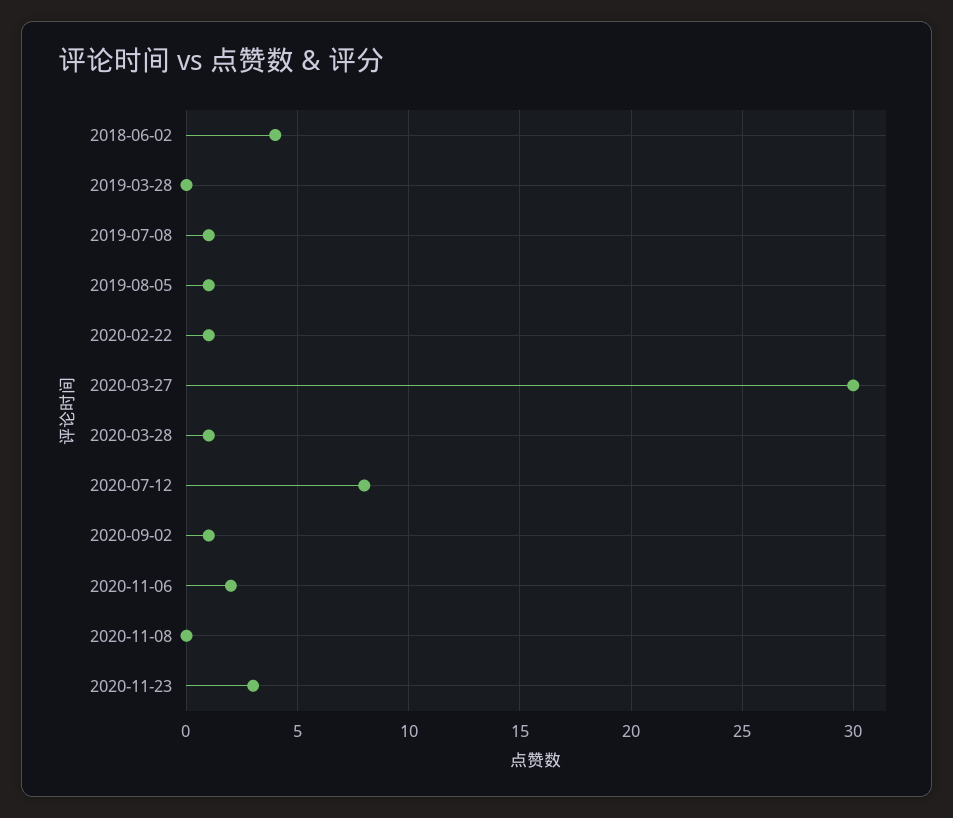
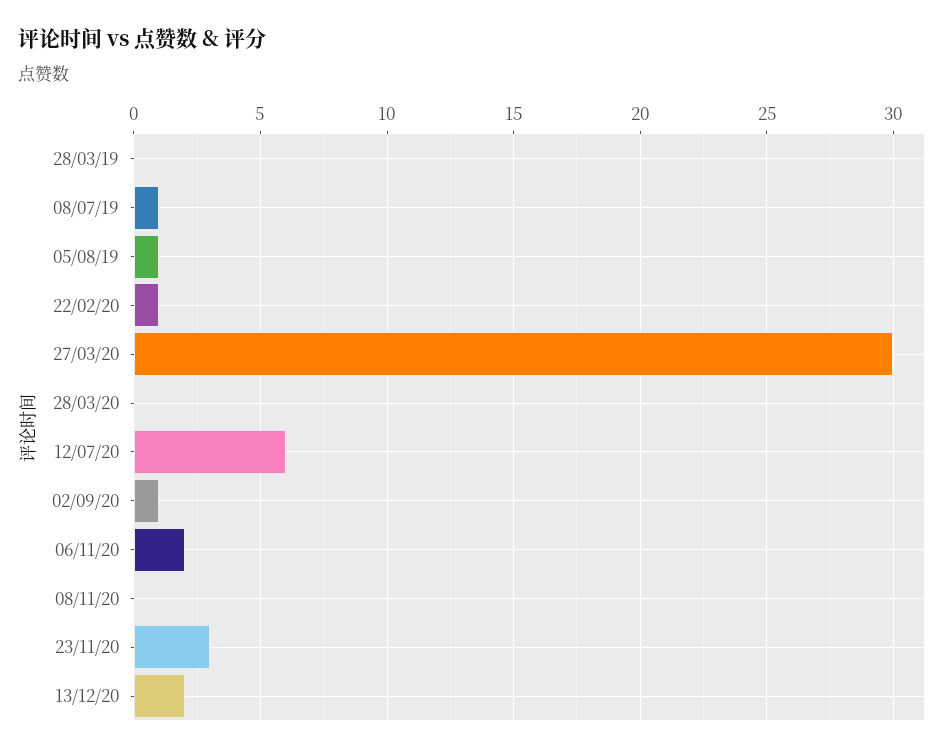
2018-06-02: 4 -> none
2020-03-28: 1 -> 0
2020-07-12: 8 -> 6
13/12/20: none -> 2

